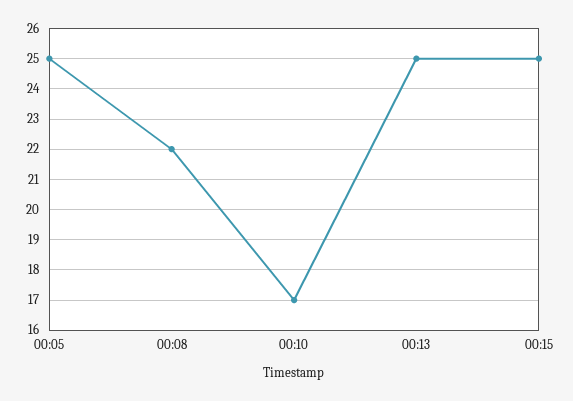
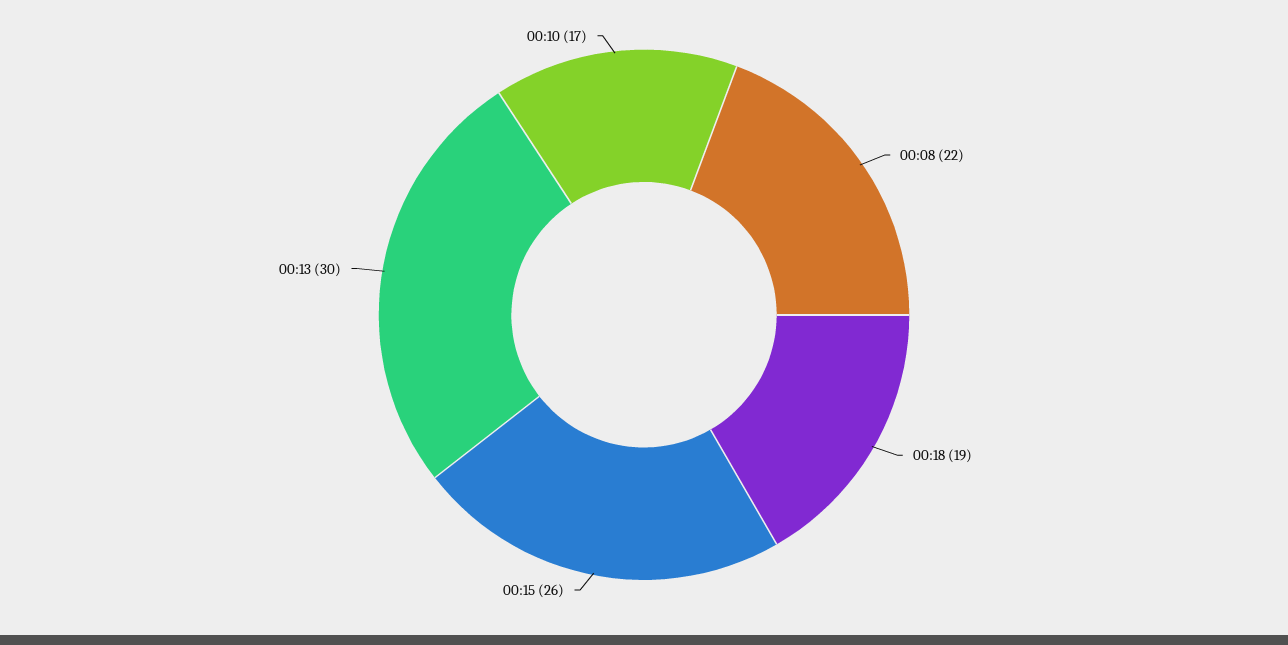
00:05: 25 -> none
00:13: 25 -> 30
00:15: 25 -> 26
00:18: none -> 19

